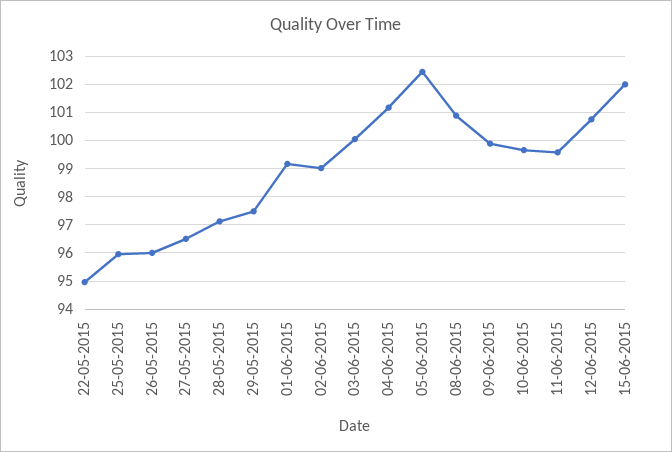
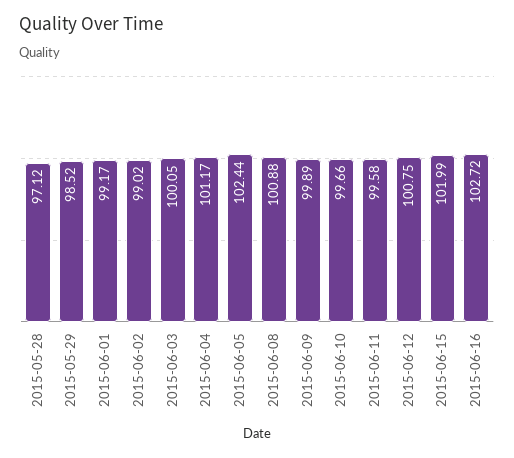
22-05-2015: 95 -> none
25-05-2015: 96 -> none
26-05-2015: 96 -> none
27-05-2015: 96.5 -> none
29-05-2015: 97.5 -> 98.52
2015-06-16: none -> 102.72

